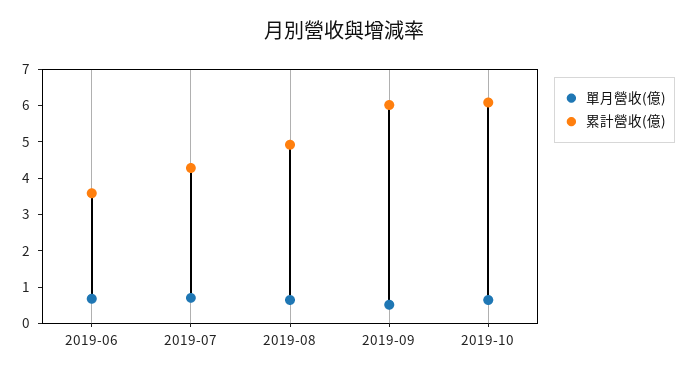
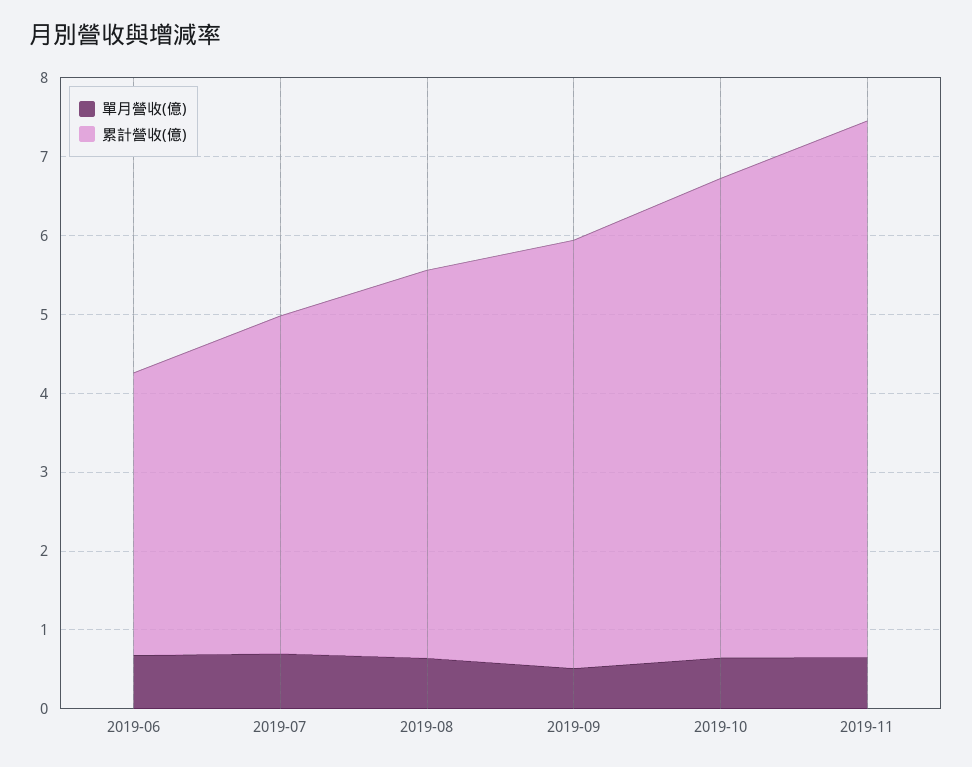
累計營收(億), 2019-09: 6 -> 5.4
單月營收(億), 2019-11: none -> 0.6
累計營收(億), 2019-11: none -> 6.8

